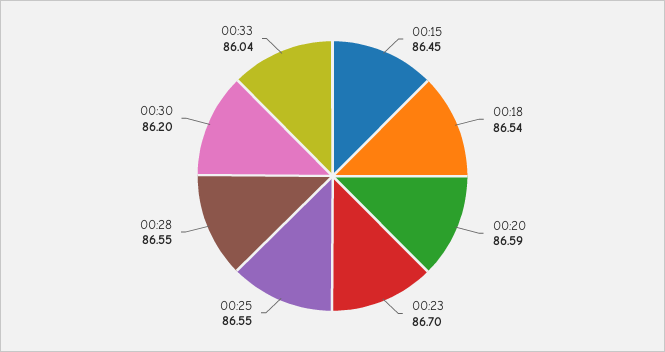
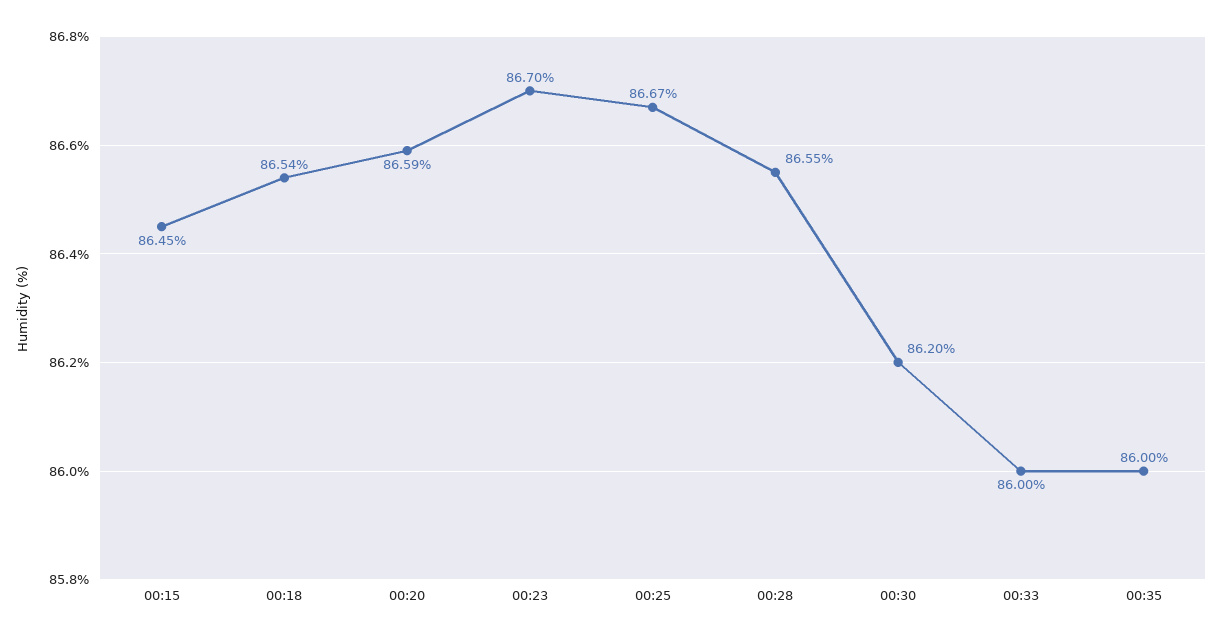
00:25: 86.55 -> 86.67
00:33: 86.04 -> 86
00:35: none -> 86

